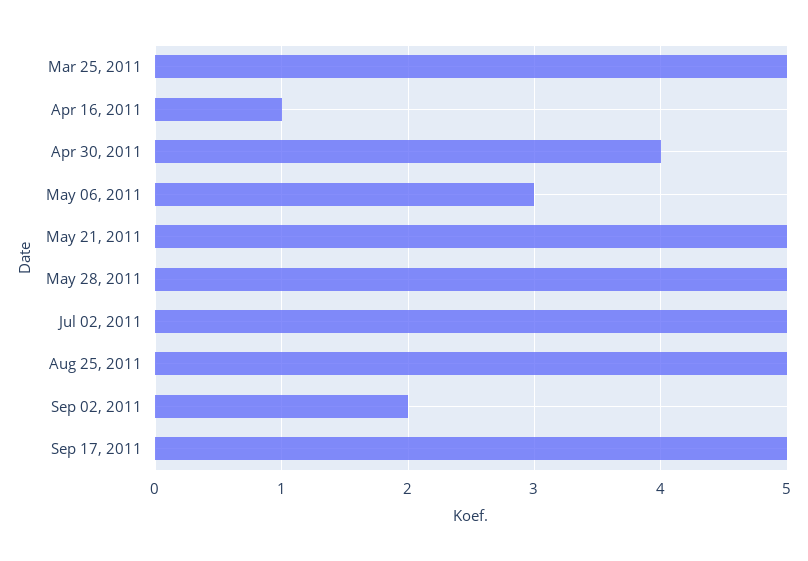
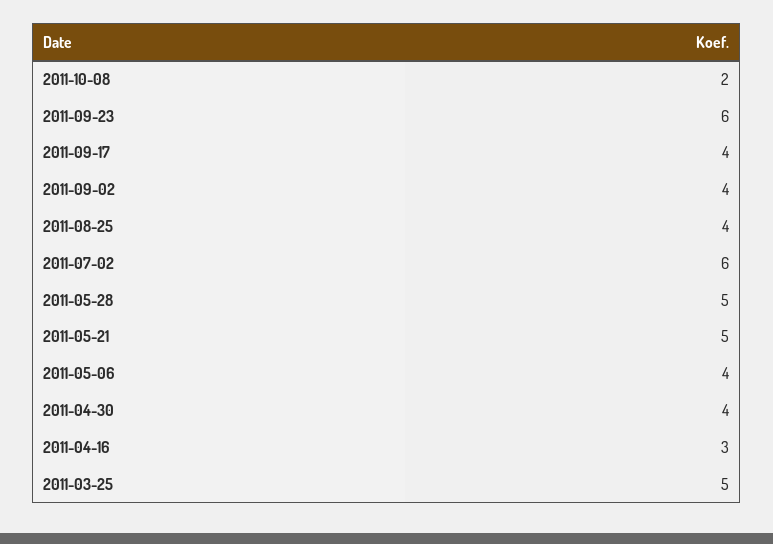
Apr 16, 2011: 1 -> 3
May 06, 2011: 3 -> 4
Jul 02, 2011: 5 -> 6
Aug 25, 2011: 5 -> 4
Sep 02, 2011: 2 -> 4
Sep 17, 2011: 5 -> 4
2011-10-08: none -> 2
2011-09-23: none -> 6

